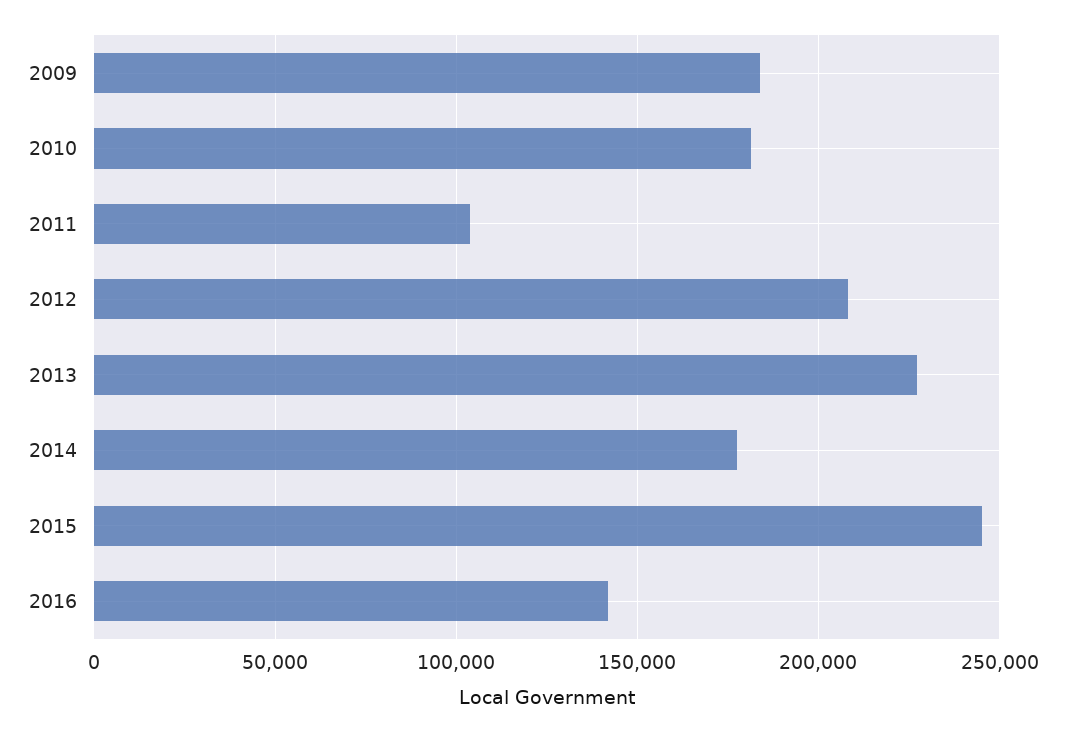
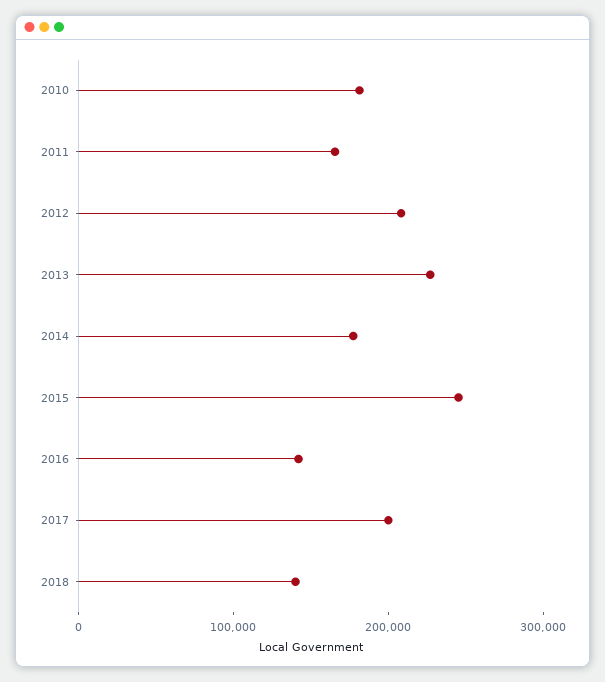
2009: 185000 -> none
2011: 105000 -> 160000
2017: none -> 200000
2018: none -> 140000

